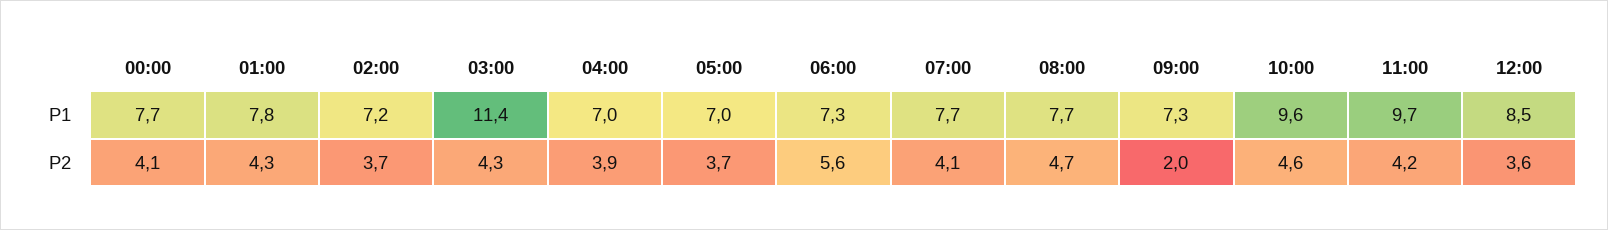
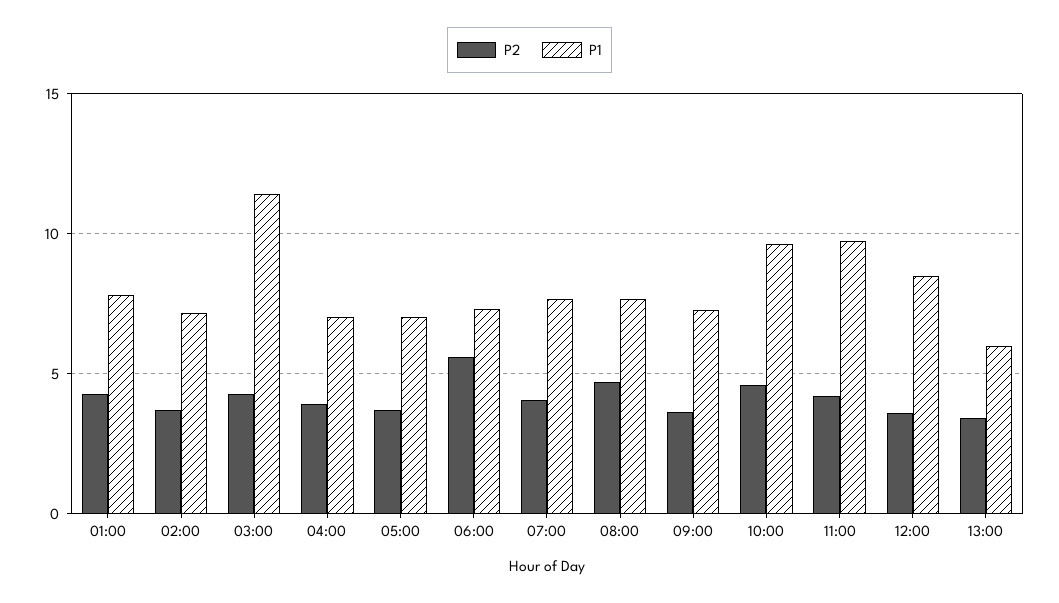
P1, 00:00: 7.7 -> none
P2, 00:00: 4.1 -> none
P2, 09:00: 2 -> 3.5
P2, 13:00: none -> 3.5
P1, 13:00: none -> 6

